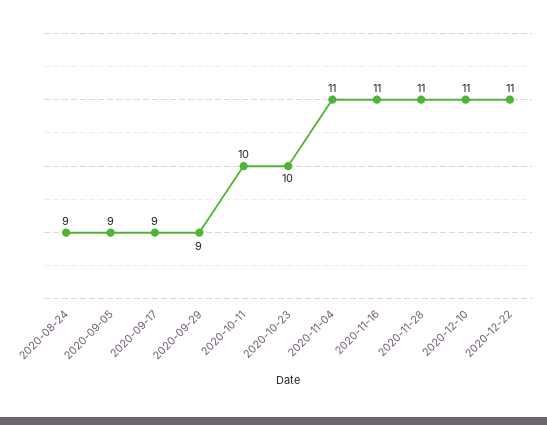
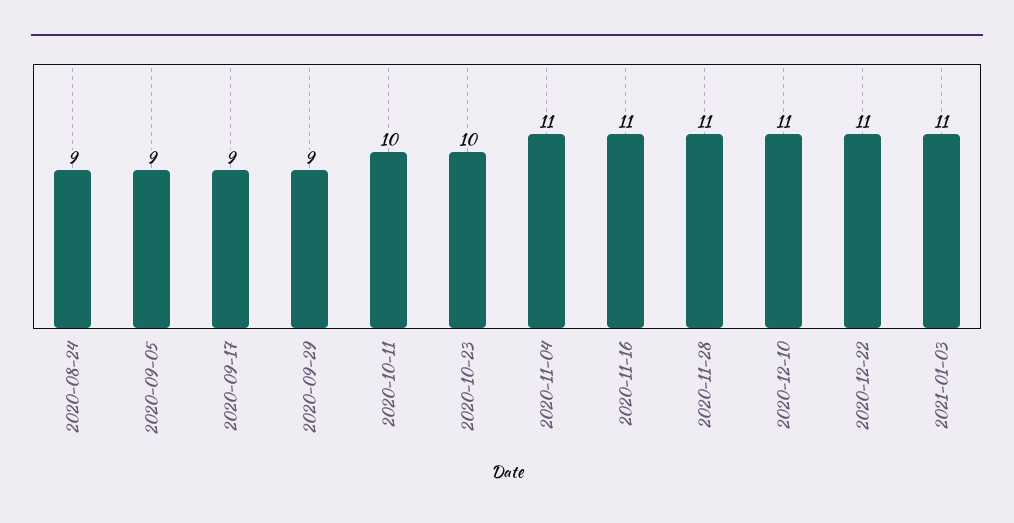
2021-01-03: none -> 11

